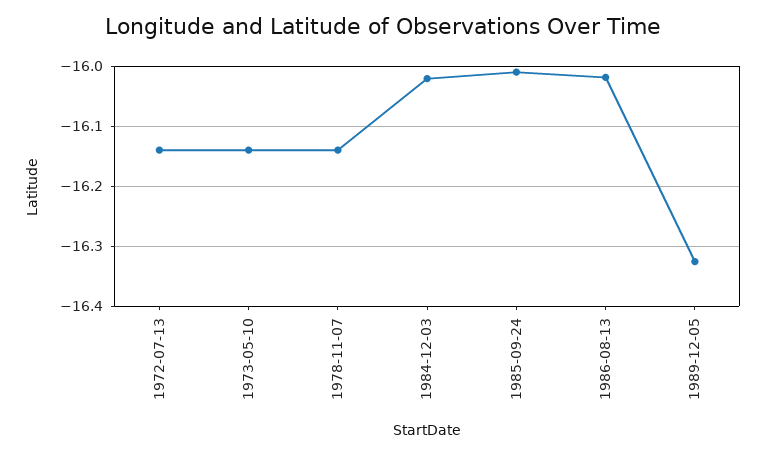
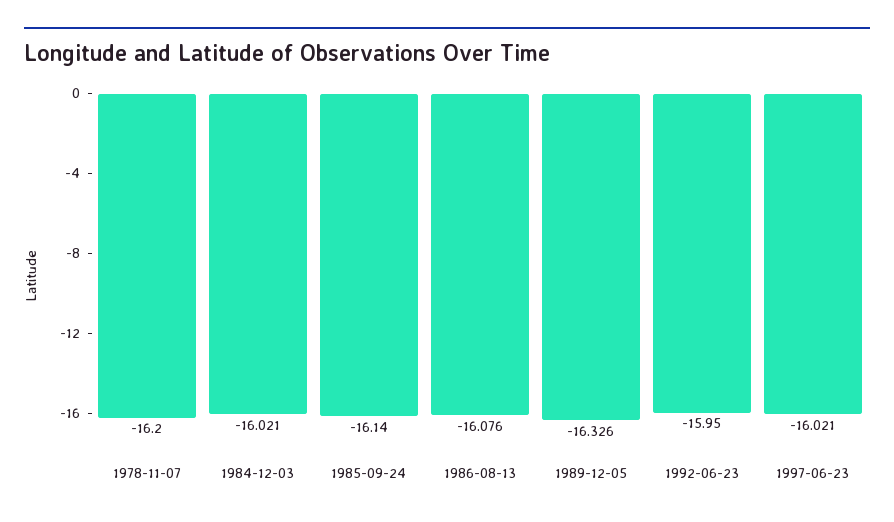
1972-07-13: -16.14 -> none
1973-05-10: -16.14 -> none
1978-11-07: -16.14 -> -16.2
1985-09-24: -16.01 -> -16.14
1986-08-13: -16.02 -> -16.076
1992-06-23: none -> -15.95
1997-06-23: none -> -16.021

